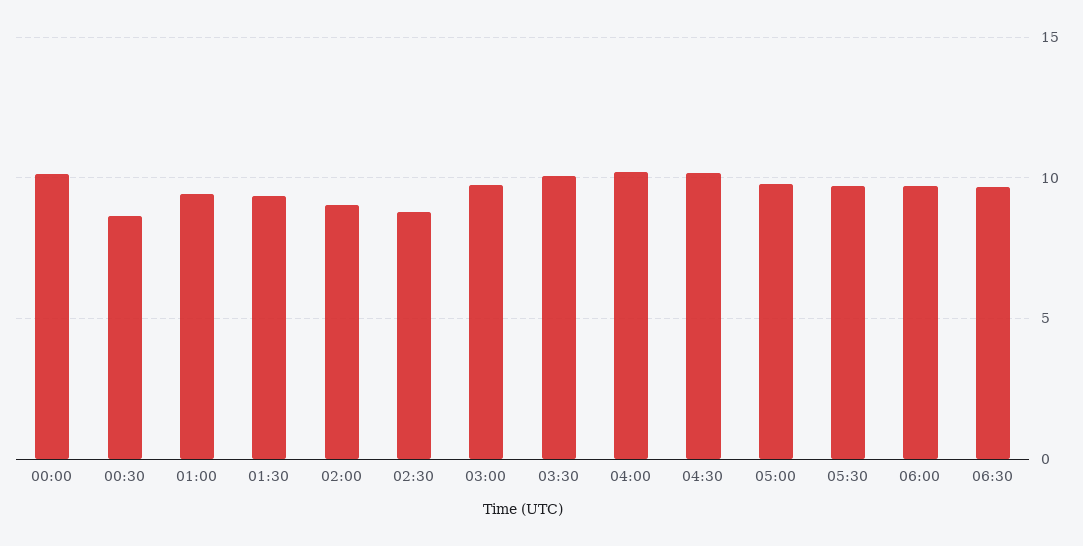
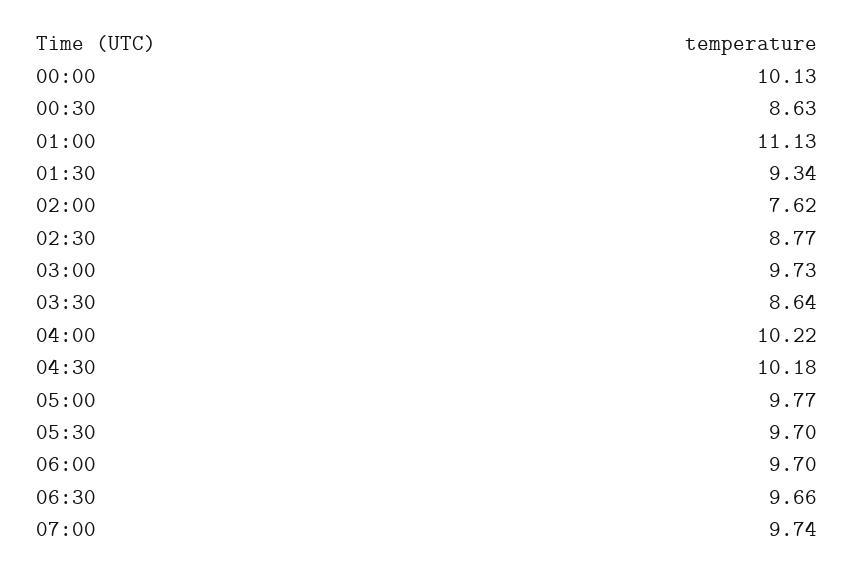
01:00: 9.5 -> 11.13
02:00: 9 -> 7.62
03:30: 10 -> 8.64
07:00: none -> 9.74

